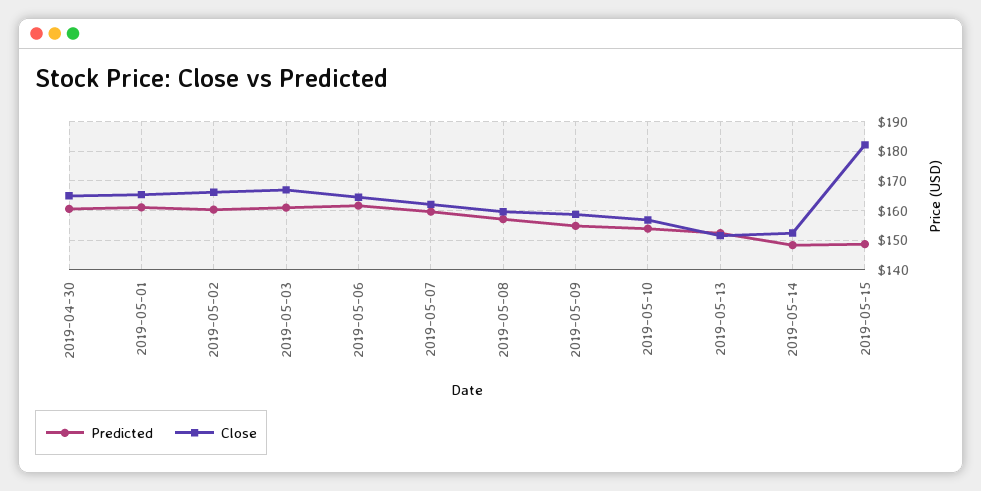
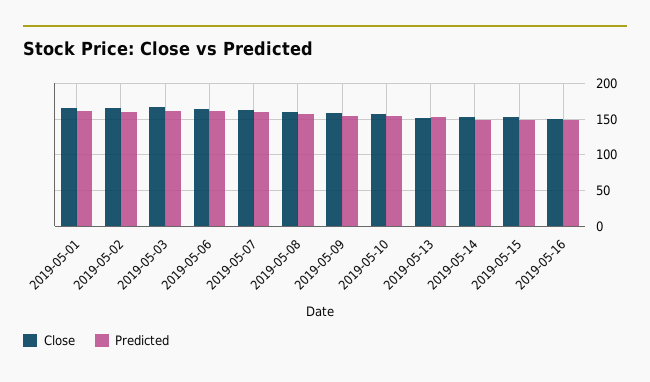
Predicted, 2019-04-30: 160 -> none
Close, 2019-04-30: 165 -> none
Close, 2019-05-15: 182.5 -> 150
Close, 2019-05-16: none -> 150
Predicted, 2019-05-16: none -> 150

